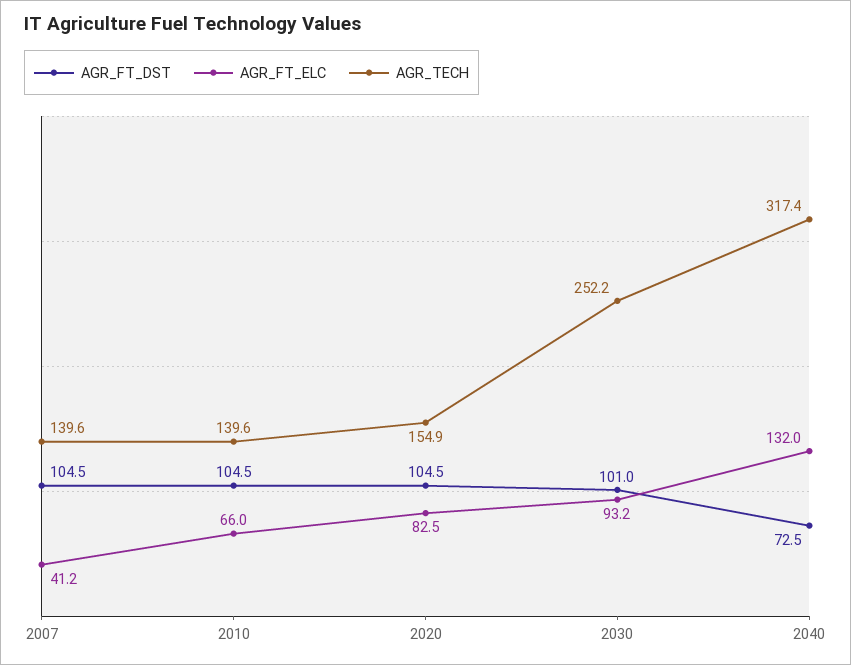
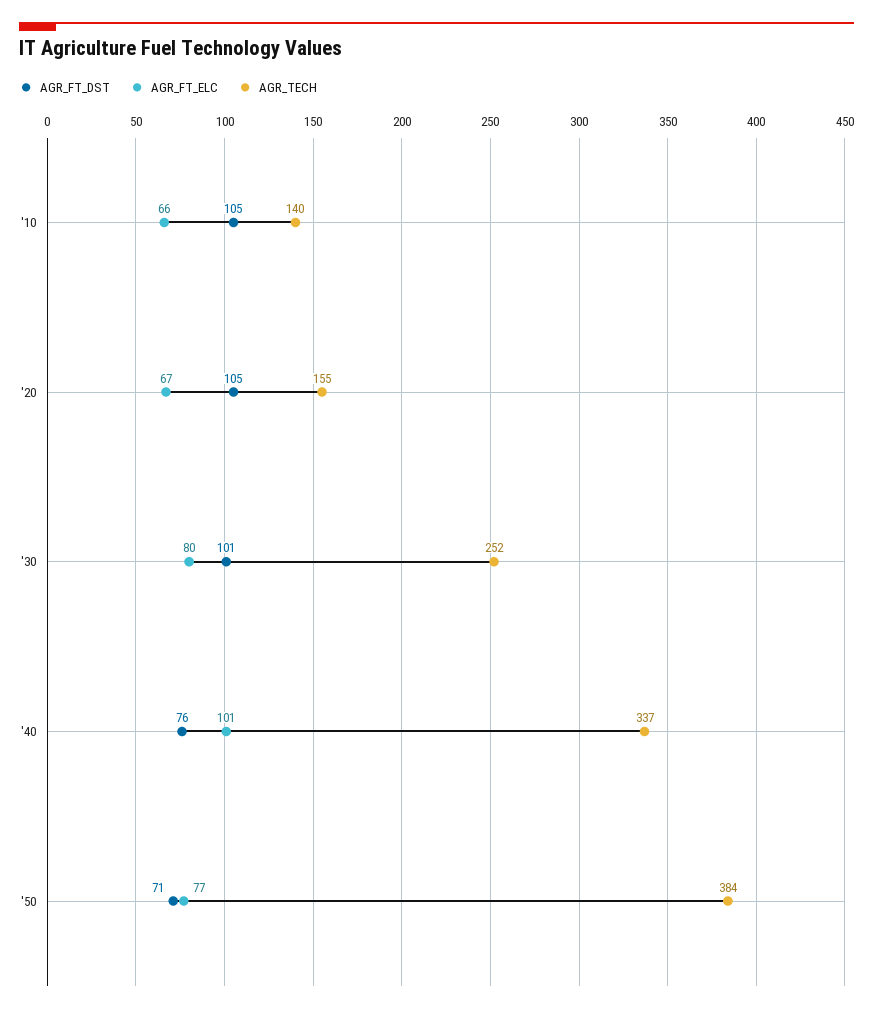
AGR_FT_DST, 2007: 104.5 -> none
AGR_FT_ELC, 2007: 41.2 -> none
AGR_TECH, 2007: 139.6 -> none
AGR_FT_ELC, 2020: 82.5 -> 67
AGR_FT_ELC, 2030: 93.2 -> 80
AGR_FT_DST, 2040: 72.5 -> 76
AGR_FT_ELC, 2040: 132 -> 101
AGR_TECH, 2040: 317.4 -> 337
AGR_FT_DST, '50: none -> 71
AGR_FT_ELC, '50: none -> 77
AGR_TECH, '50: none -> 384

